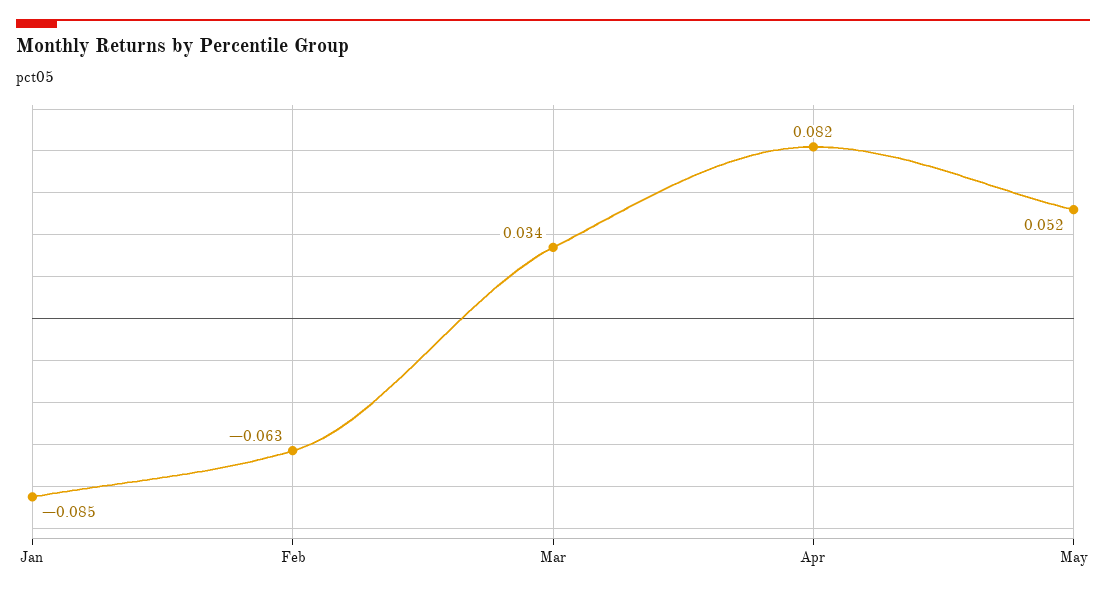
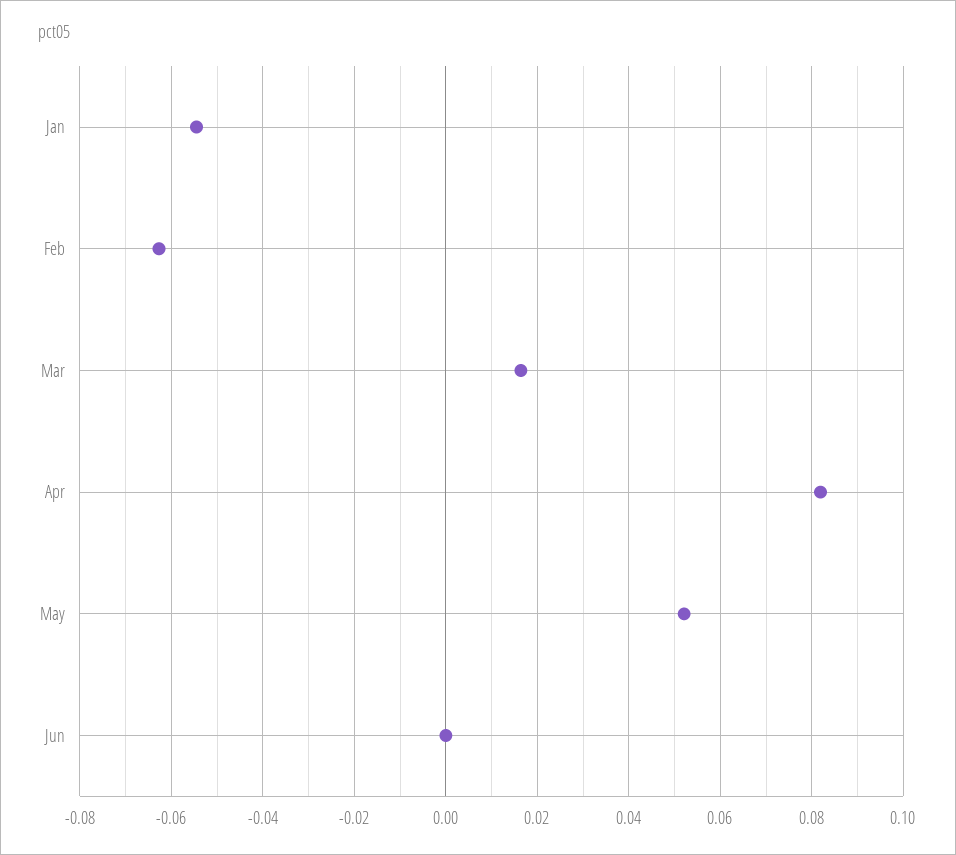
Jan: -0.085 -> -0.054
Mar: 0.034 -> 0.016
Jun: none -> 0

